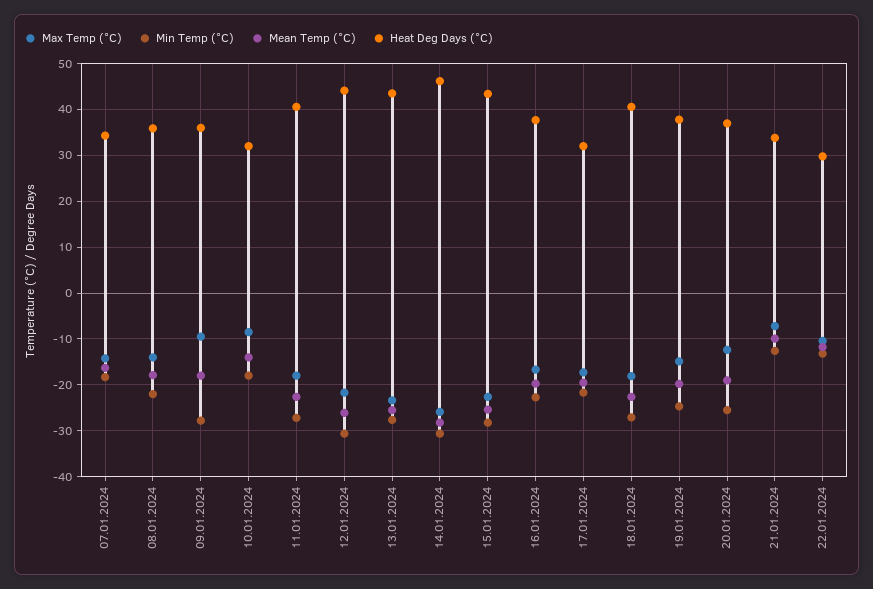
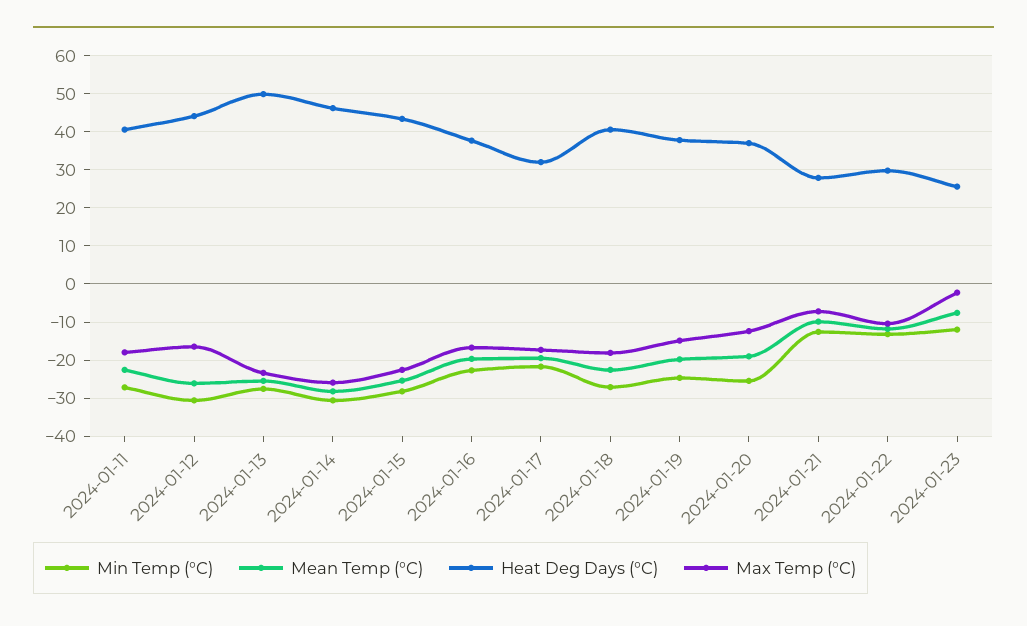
Max Temp (°C), 07.01.2024: -14 -> none
Min Temp (°C), 07.01.2024: -18 -> none
Mean Temp (°C), 07.01.2024: -16 -> none
Heat Deg Days (°C), 07.01.2024: 34 -> none
Max Temp (°C), 08.01.2024: -14 -> none
Min Temp (°C), 08.01.2024: -22 -> none
Mean Temp (°C), 08.01.2024: -18 -> none
Heat Deg Days (°C), 08.01.2024: 36 -> none
Max Temp (°C), 09.01.2024: -10 -> none
Min Temp (°C), 09.01.2024: -28 -> none
Mean Temp (°C), 09.01.2024: -18 -> none
Heat Deg Days (°C), 09.01.2024: 36 -> none
Max Temp (°C), 10.01.2024: -8 -> none
Min Temp (°C), 10.01.2024: -18 -> none
Mean Temp (°C), 10.01.2024: -14 -> none
Heat Deg Days (°C), 10.01.2024: 32 -> none
Max Temp (°C), 12.01.2024: -22 -> -16
Heat Deg Days (°C), 13.01.2024: 44 -> 50
Heat Deg Days (°C), 21.01.2024: 34 -> 28
Min Temp (°C), 2024-01-23: none -> -12
Mean Temp (°C), 2024-01-23: none -> -8
Heat Deg Days (°C), 2024-01-23: none -> 26
Max Temp (°C), 2024-01-23: none -> -2

